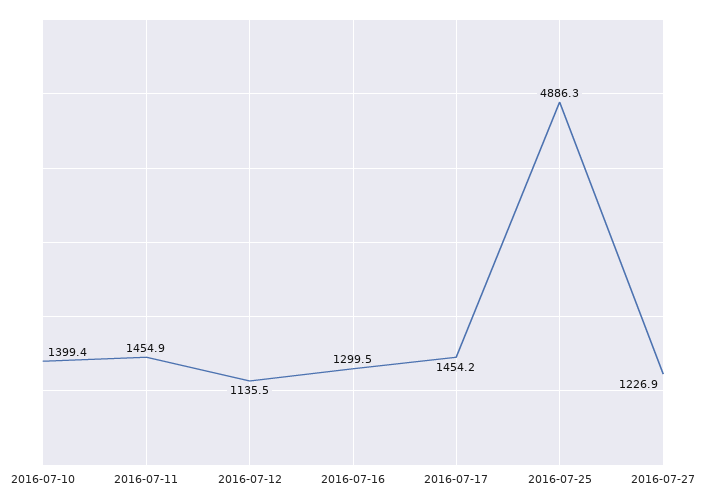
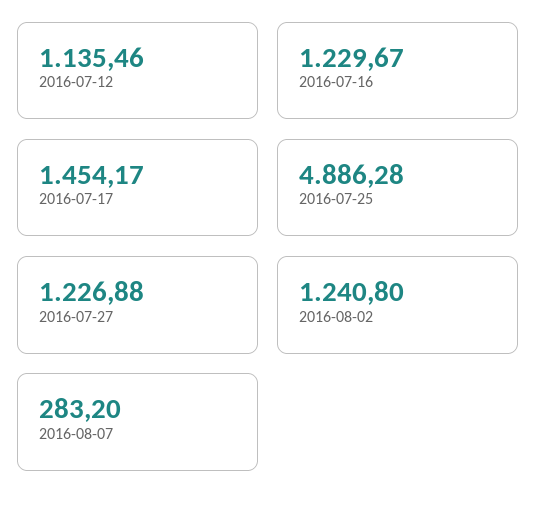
2016-07-10: 1399.4 -> none
2016-07-11: 1454.9 -> none
2016-07-16: 1299.5 -> 1229.67
2016-08-02: none -> 1240.8
2016-08-07: none -> 283.2

